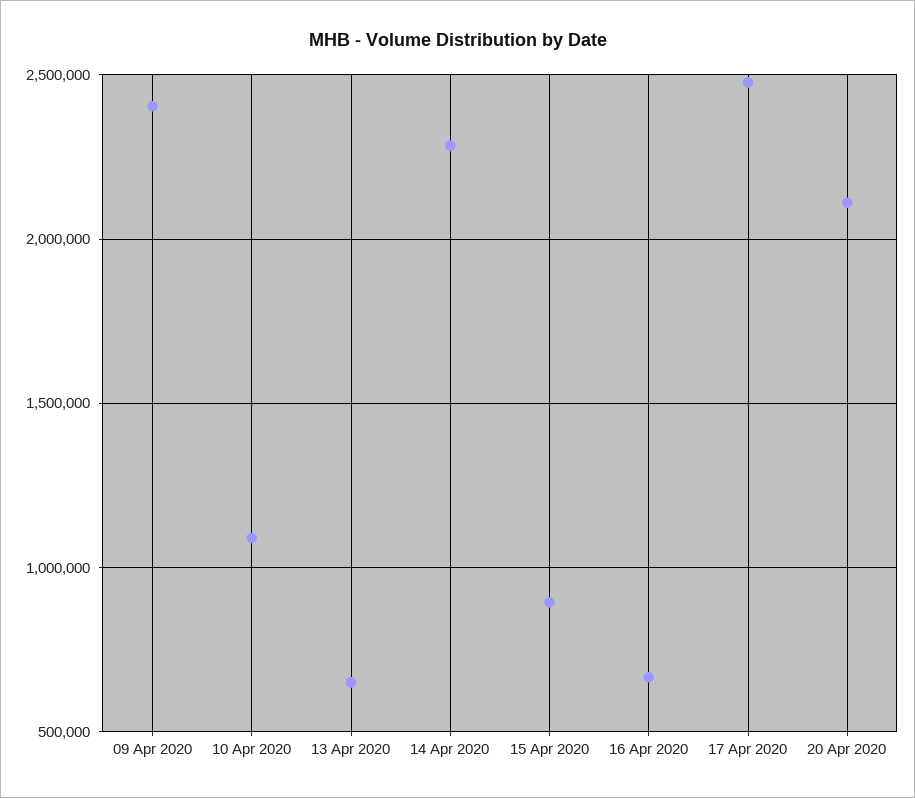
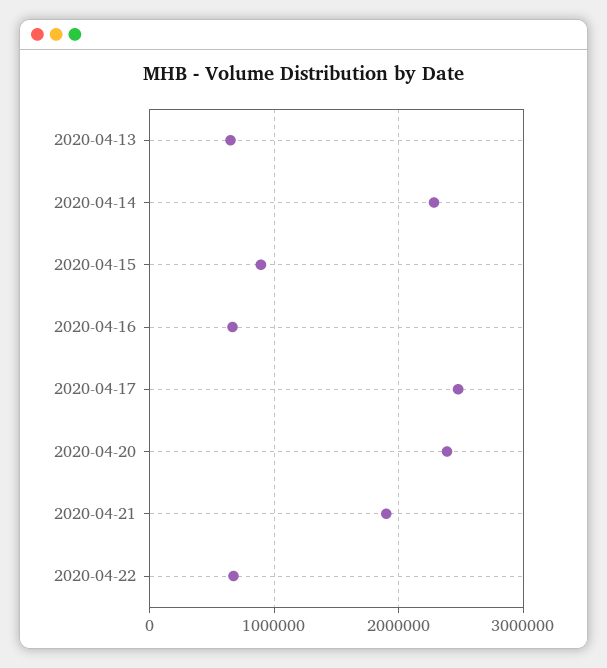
09 Apr 2020: 2400000 -> none
10 Apr 2020: 1100000 -> none
20 Apr 2020: 2100000 -> 2400000
2020-04-21: none -> 1900000
2020-04-22: none -> 700000

